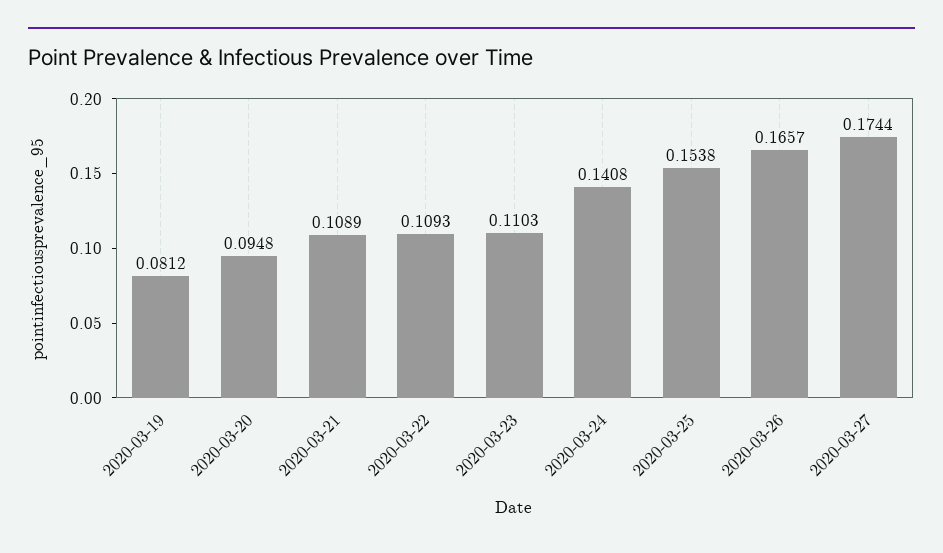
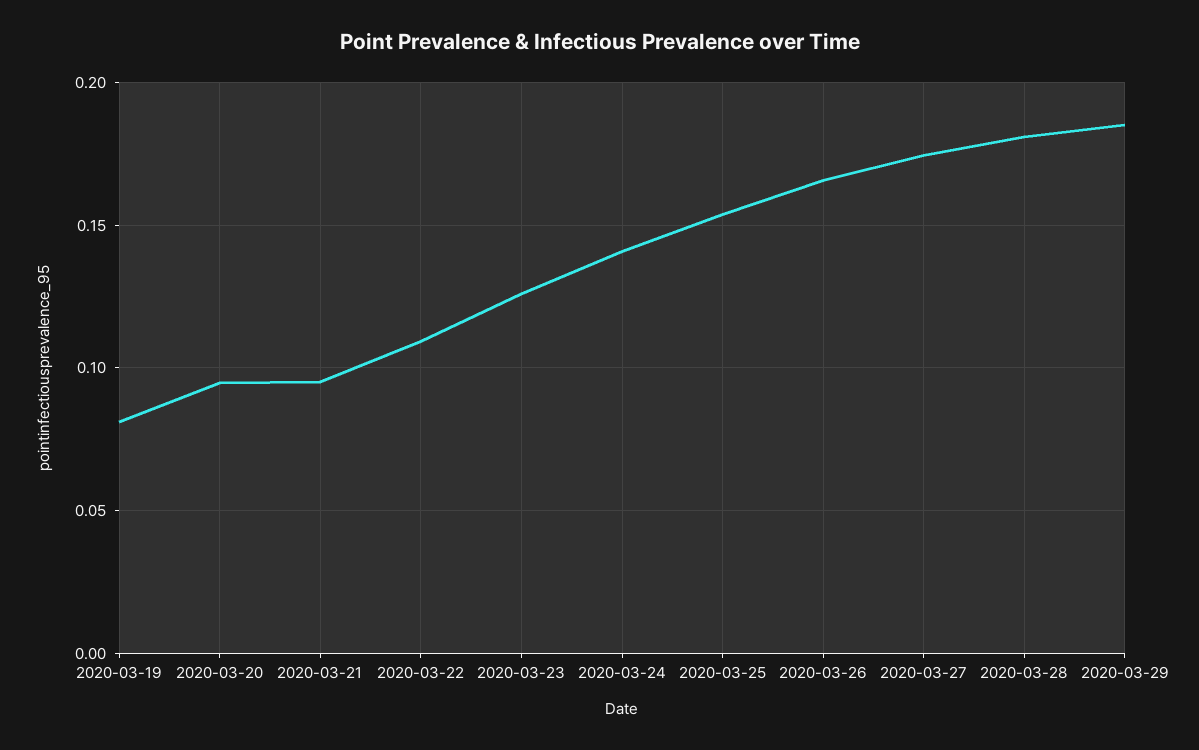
2020-03-21: 0.1089 -> 0.095
2020-03-23: 0.1103 -> 0.125
2020-03-28: none -> 0.18
2020-03-29: none -> 0.185

